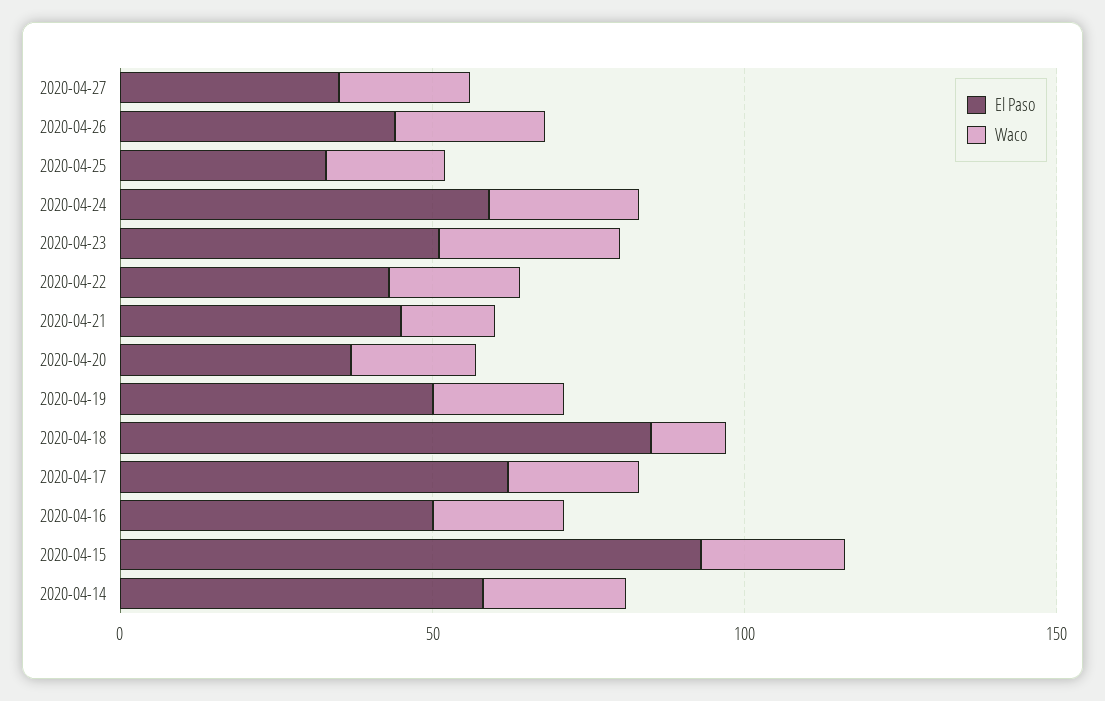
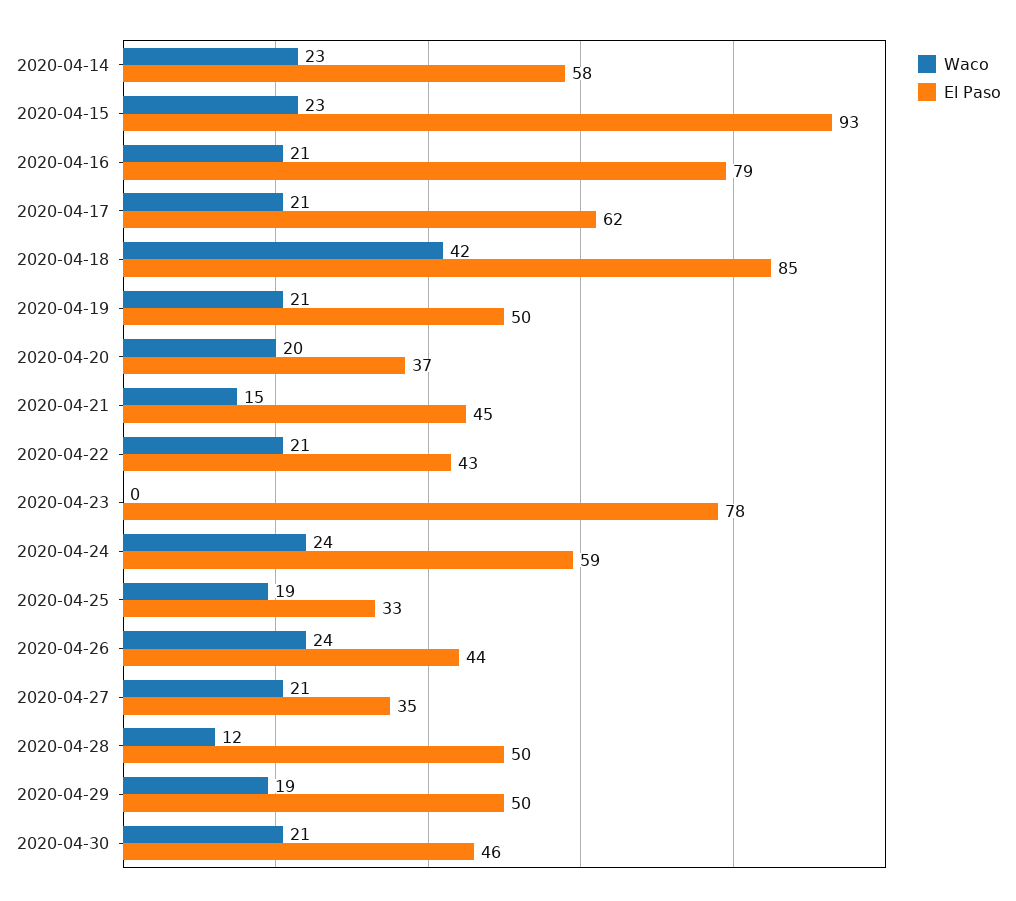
El Paso, 2020-04-23: 50 -> 78
Waco, 2020-04-23: 30 -> 0
Waco, 2020-04-18: 10 -> 42
El Paso, 2020-04-16: 50 -> 79
Waco, 2020-04-28: none -> 12
El Paso, 2020-04-28: none -> 50
Waco, 2020-04-29: none -> 19
El Paso, 2020-04-29: none -> 50
Waco, 2020-04-30: none -> 21
El Paso, 2020-04-30: none -> 46

